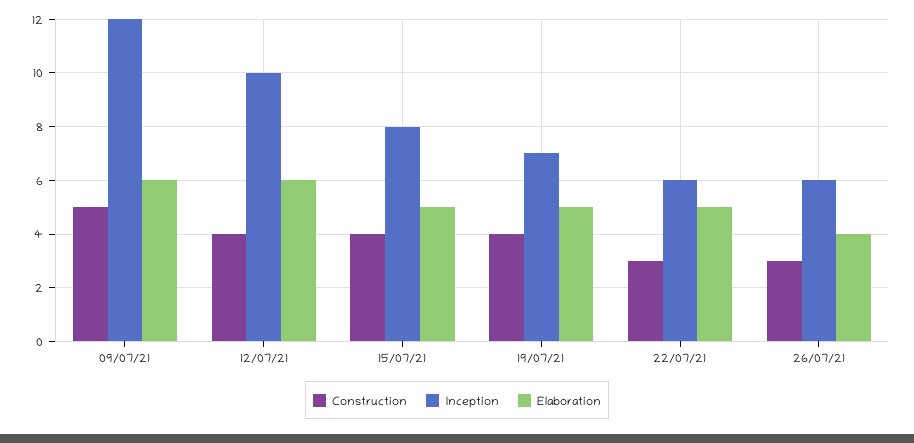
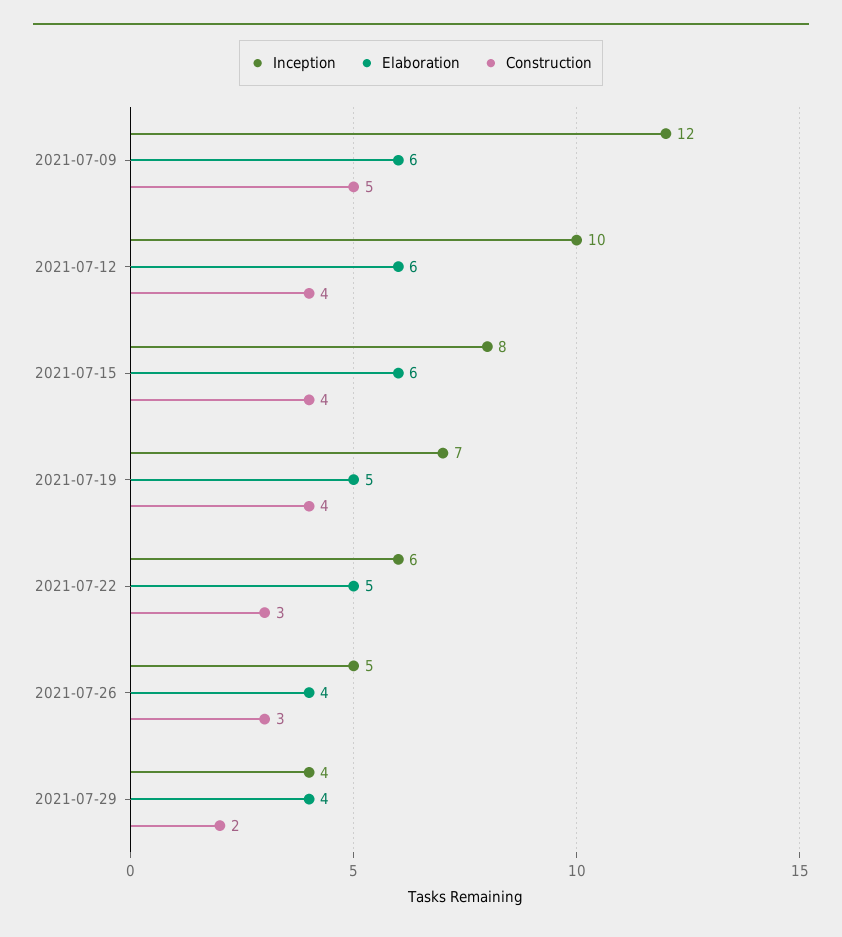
Elaboration, 15/07/21: 5 -> 6
Inception, 26/07/21: 6 -> 5
Inception, 2021-07-29: none -> 4
Elaboration, 2021-07-29: none -> 4
Construction, 2021-07-29: none -> 2

